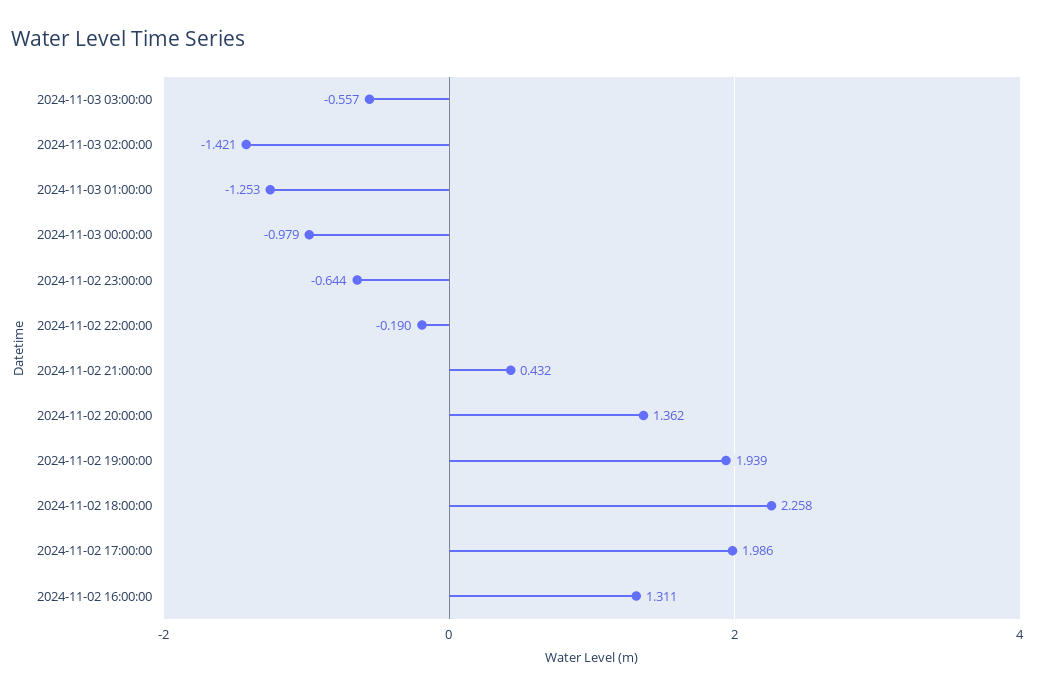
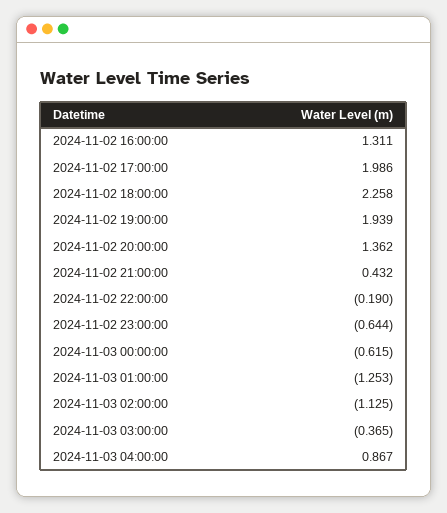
2024-11-03 03:00:00: -0.557 -> -0.365
2024-11-03 02:00:00: -1.421 -> -1.125
2024-11-03 00:00:00: -0.979 -> -0.615
2024-11-03 04:00:00: none -> 0.867

